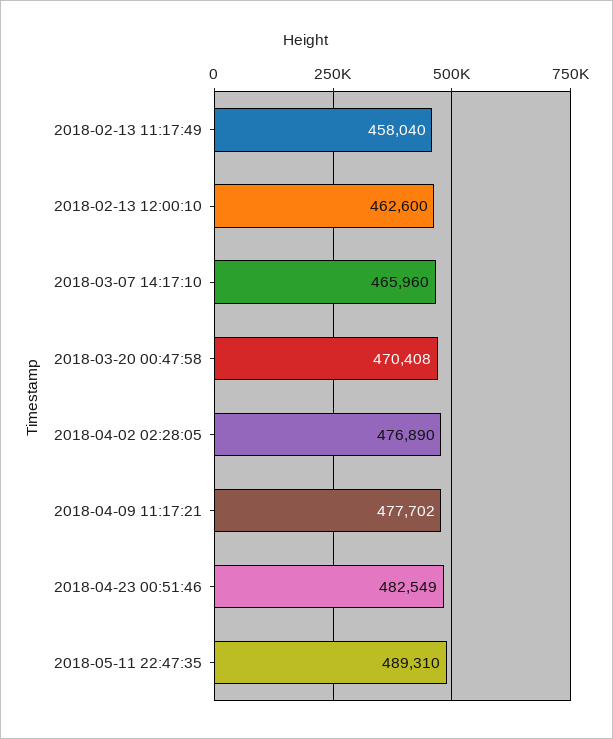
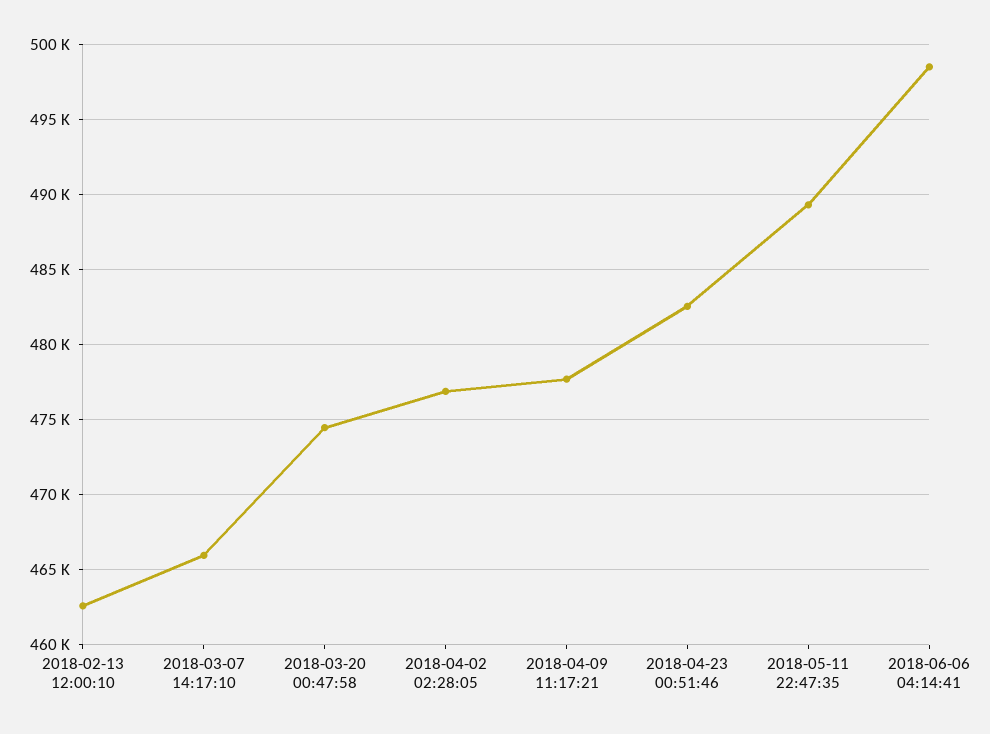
2018-02-13 11:17:49: 458040 -> none
2018-03-20 00:47:58: 470408 -> 474500
2018-06-06 04:14:41: none -> 498500

